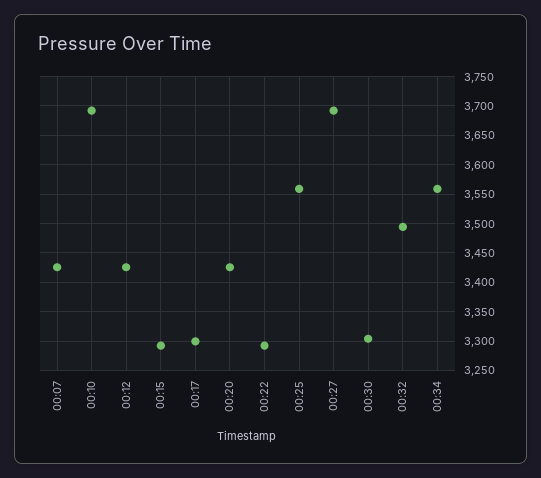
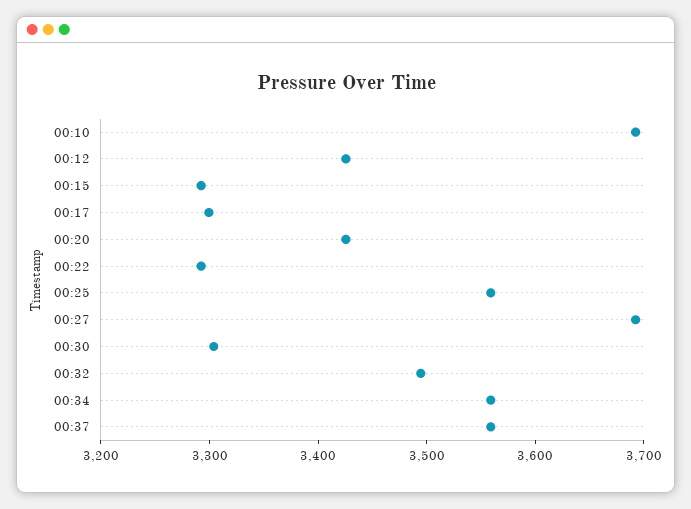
00:07: 3425 -> none
00:37: none -> 3560

